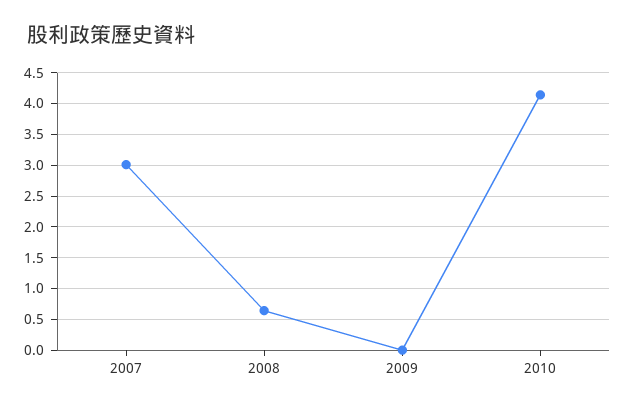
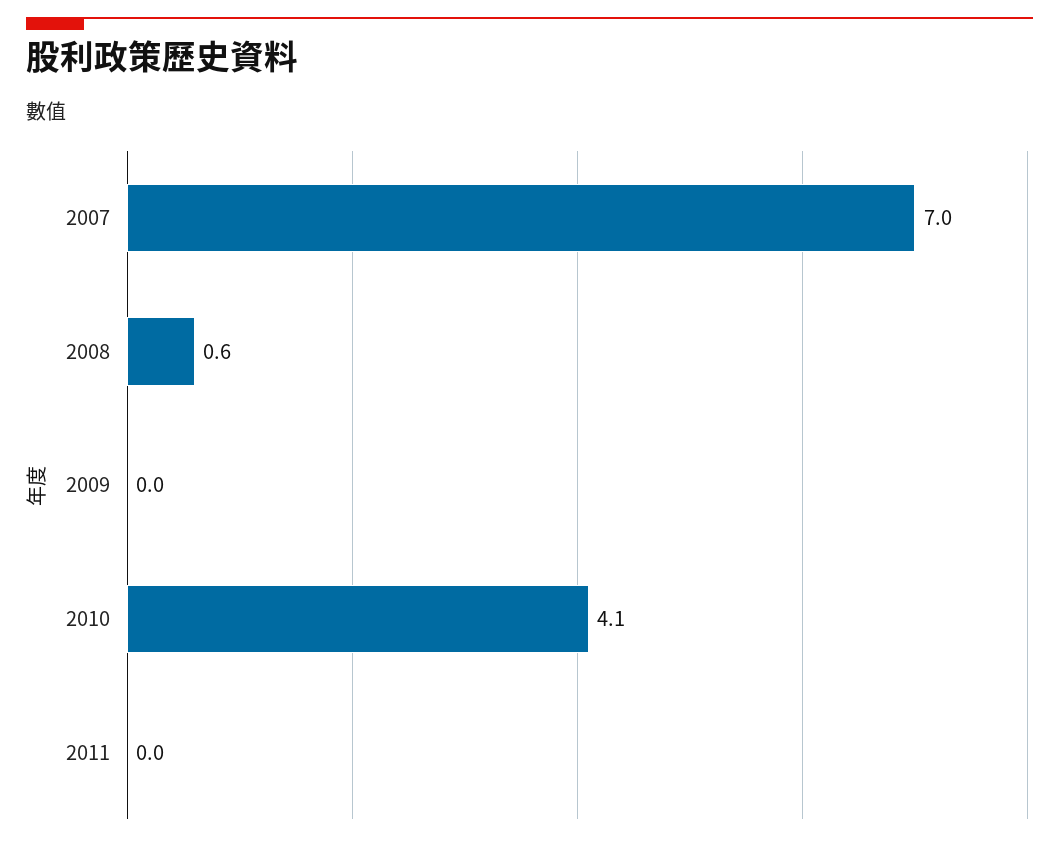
2007: 3 -> 7
2011: none -> 0

